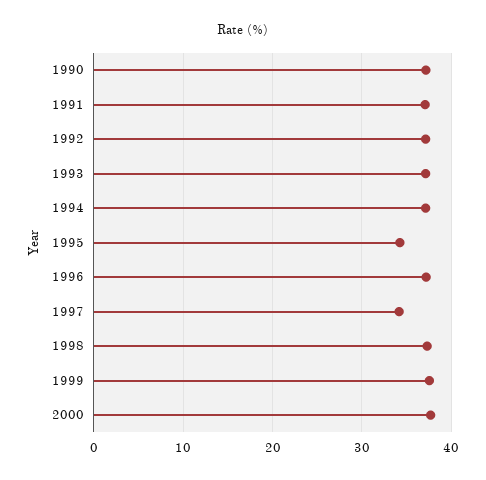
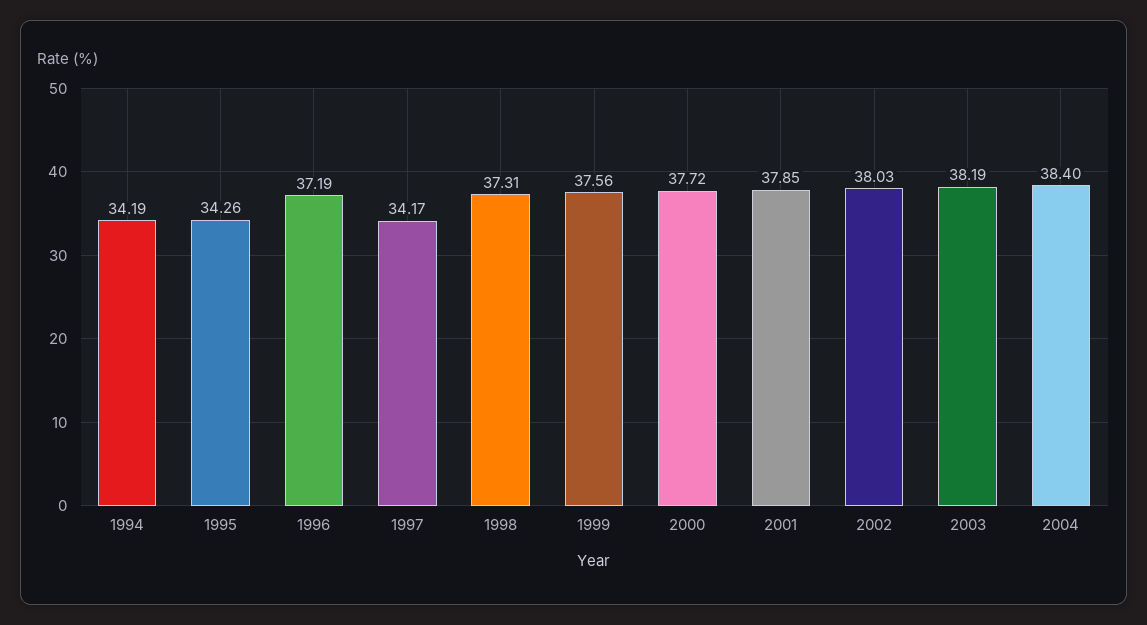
1990: 37 -> none
1991: 37 -> none
1992: 37 -> none
1993: 37 -> none
1994: 37 -> 34.19
2001: none -> 37.85
2002: none -> 38.03
2003: none -> 38.19
2004: none -> 38.4

